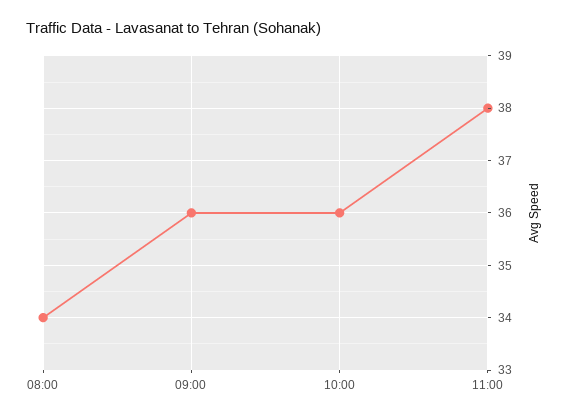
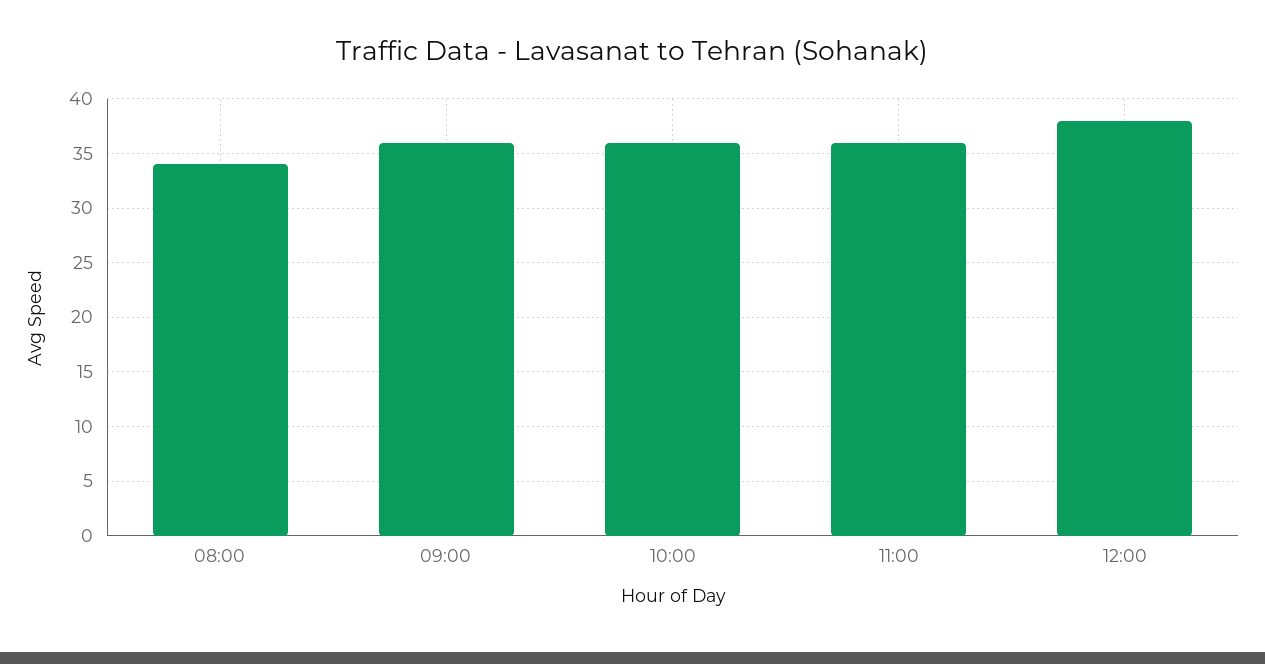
11:00: 38 -> 36
12:00: none -> 38

